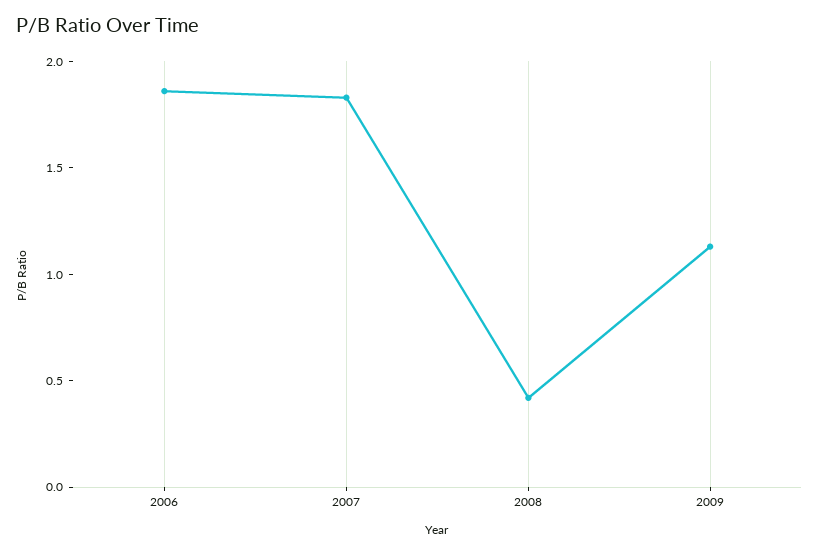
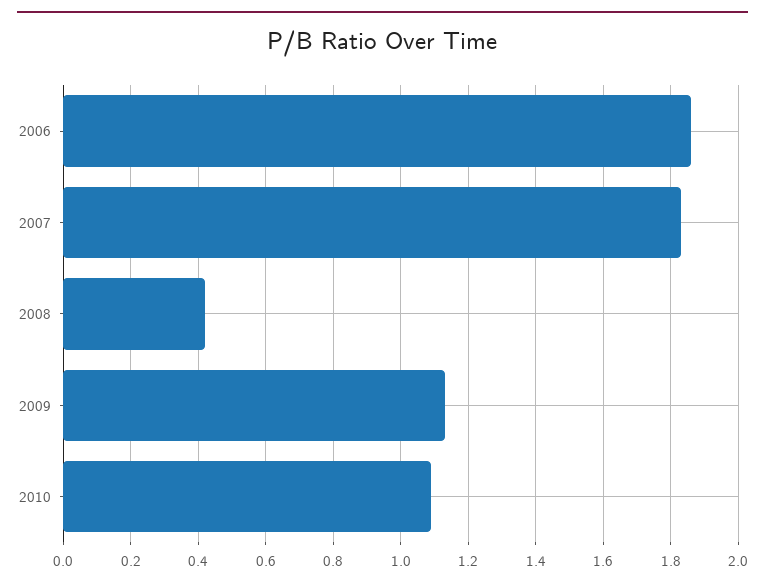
2010: none -> 1.1

